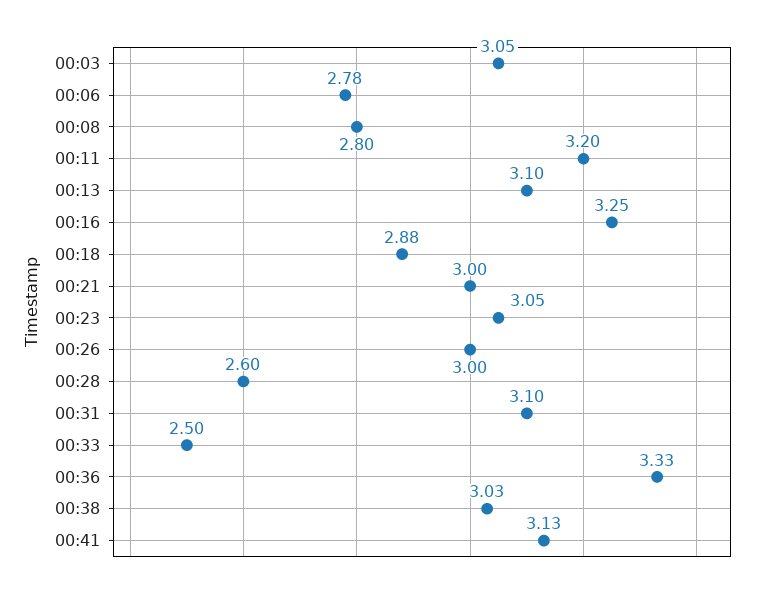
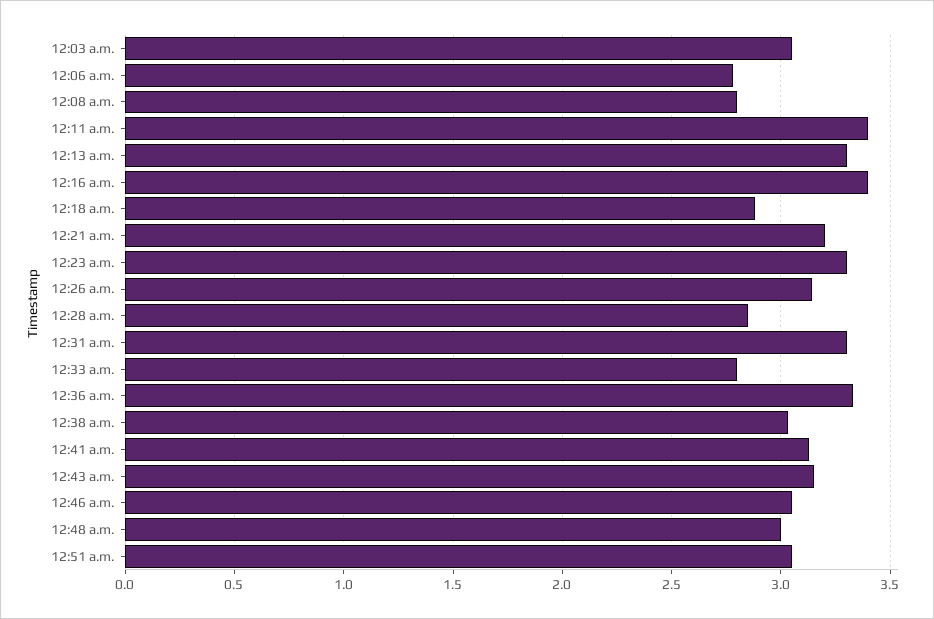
00:11: 3.2 -> 3.4
00:13: 3.1 -> 3.3
00:16: 3.25 -> 3.4
00:21: 3 -> 3.2
00:23: 3.05 -> 3.3
00:26: 3 -> 3.15
00:28: 2.6 -> 2.85
00:31: 3.1 -> 3.3
00:33: 2.5 -> 2.8
12:43 a.m.: none -> 3.15
12:46 a.m.: none -> 3.05
12:48 a.m.: none -> 3
12:51 a.m.: none -> 3.05

